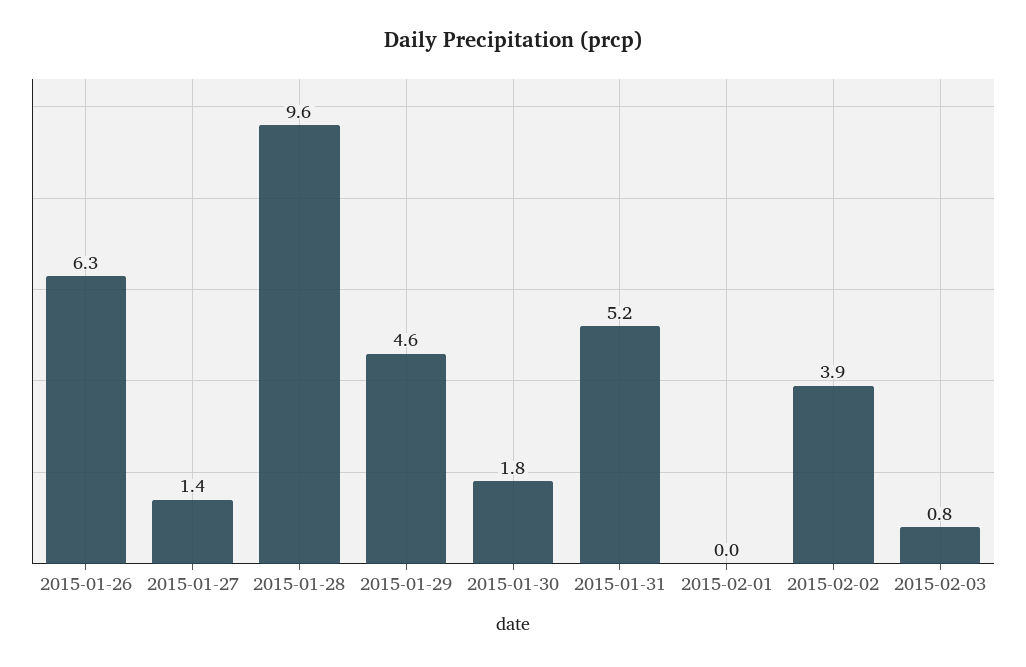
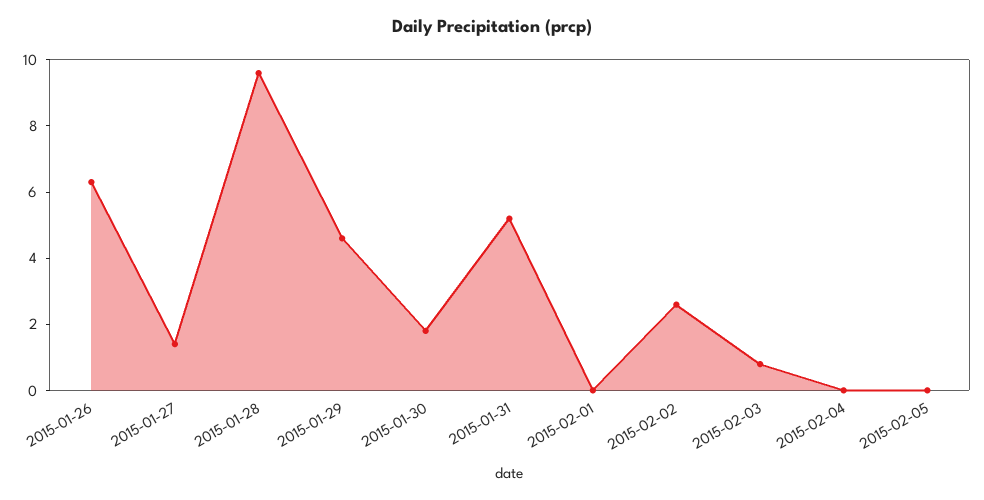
2015-02-02: 3.9 -> 2.5
2015-02-04: none -> 0
2015-02-05: none -> 0

